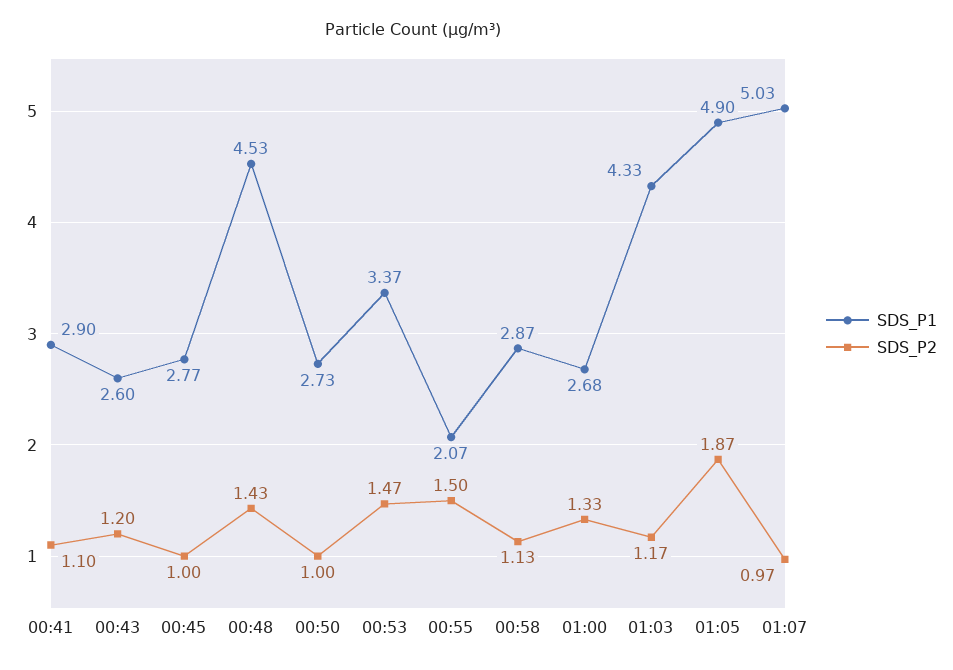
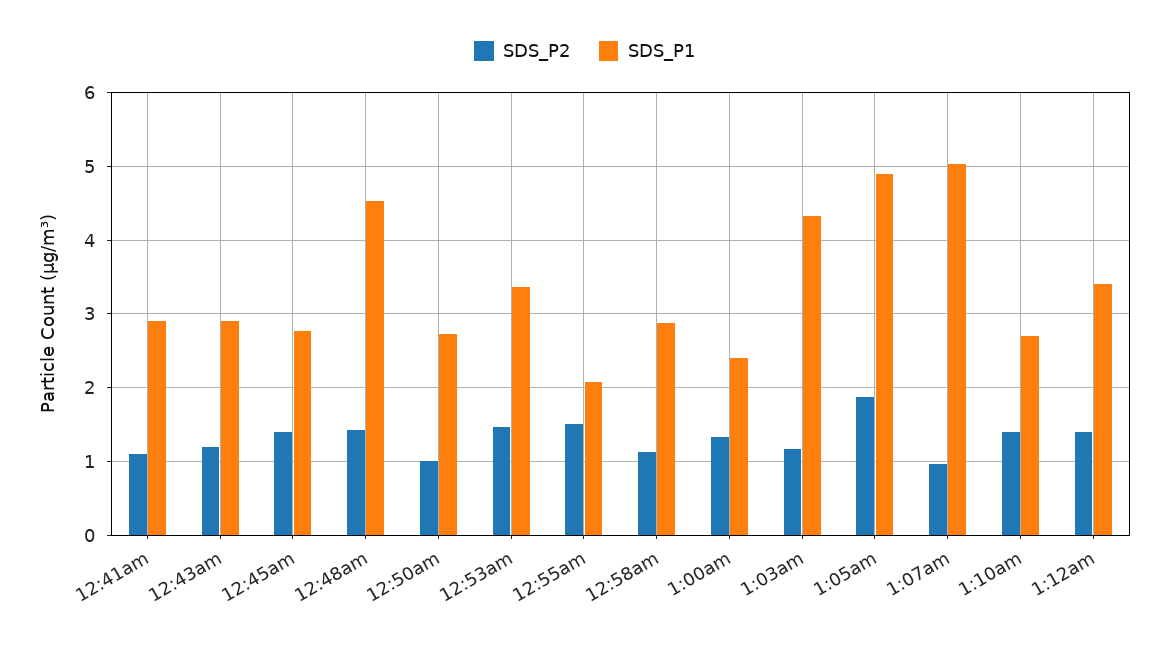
SDS_P1, 00:43: 2.6 -> 2.9
SDS_P2, 00:45: 1 -> 1.4
SDS_P1, 01:00: 2.68 -> 2.4
SDS_P2, 1:10am: none -> 1.4
SDS_P1, 1:10am: none -> 2.7
SDS_P2, 1:12am: none -> 1.4
SDS_P1, 1:12am: none -> 3.4

